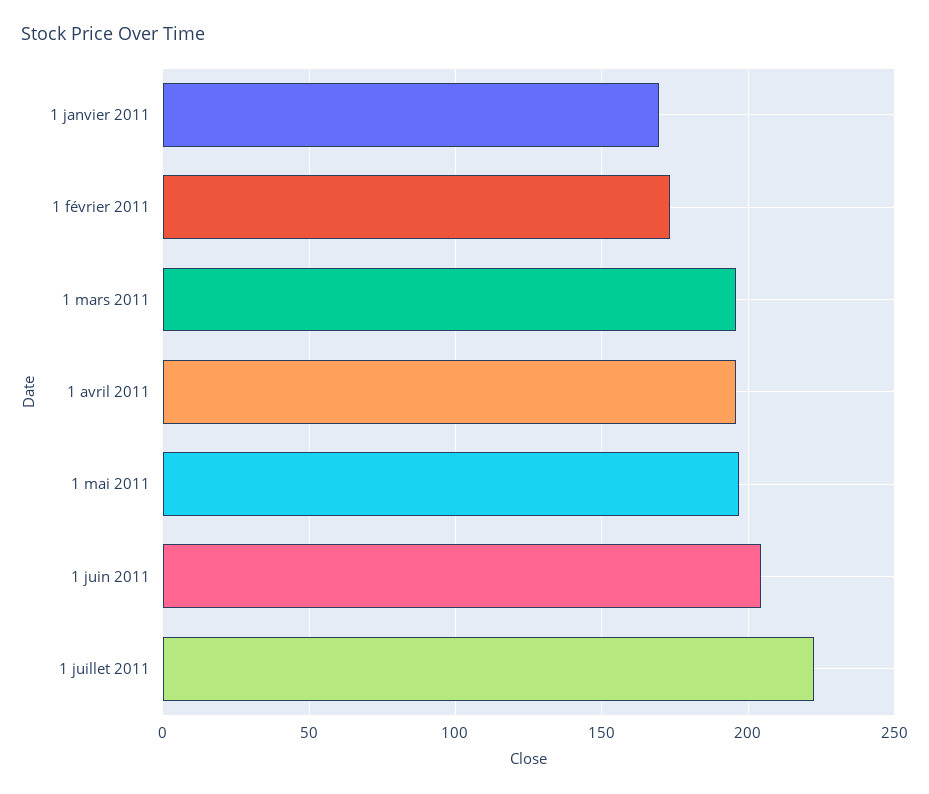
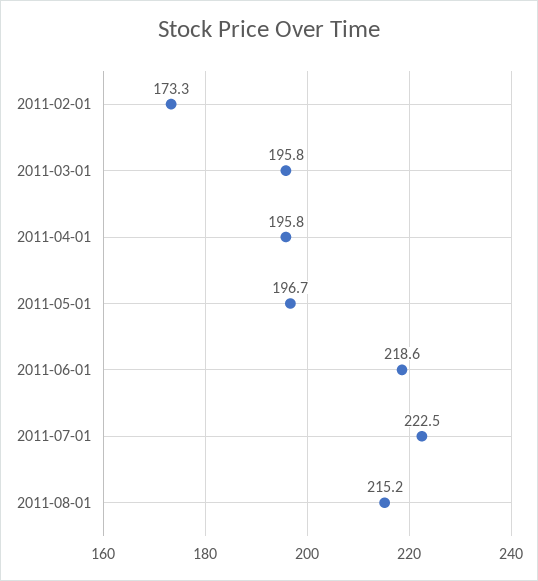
1 janvier 2011: 170 -> none
1 juin 2011: 205 -> 218.6
2011-08-01: none -> 215.2

